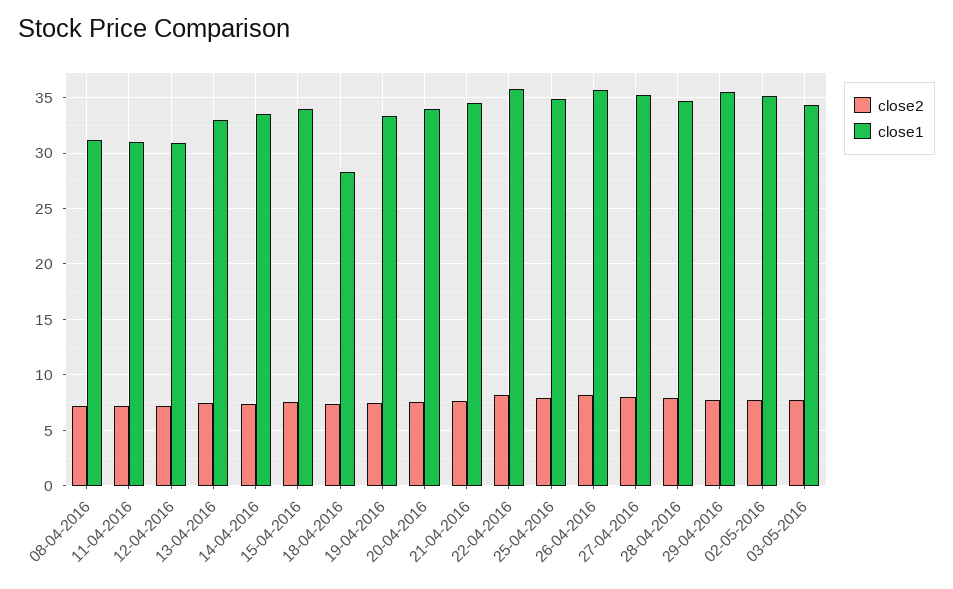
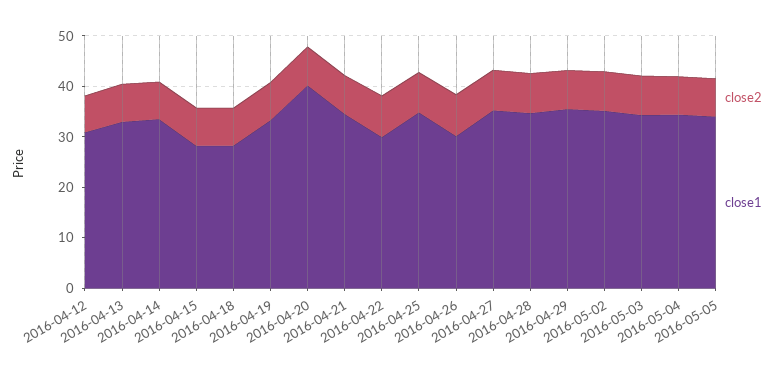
close2, 08-04-2016: 7 -> none
close1, 08-04-2016: 31 -> none
close2, 11-04-2016: 7 -> none
close1, 11-04-2016: 31 -> none
close1, 15-04-2016: 34 -> 28
close1, 20-04-2016: 34 -> 40
close1, 22-04-2016: 36 -> 30
close1, 26-04-2016: 36 -> 30
close2, 2016-05-04: none -> 8
close1, 2016-05-04: none -> 34
close2, 2016-05-05: none -> 8
close1, 2016-05-05: none -> 34

